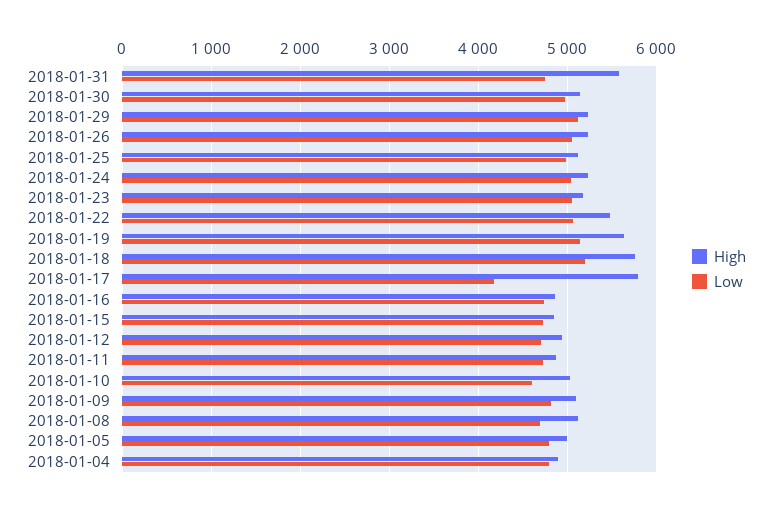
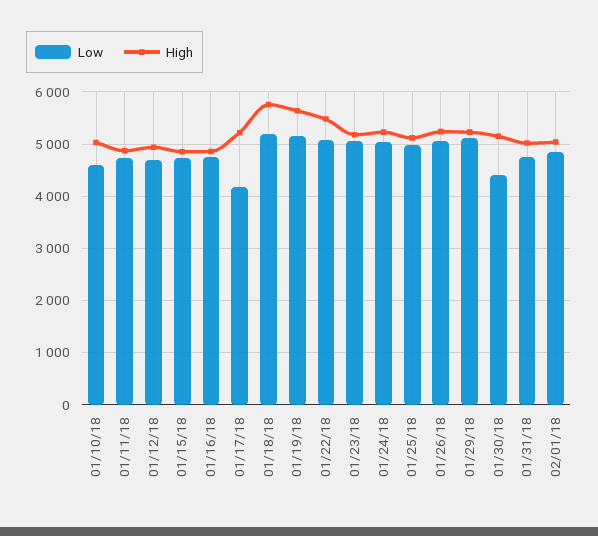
High, 2018-01-31: 5600 -> 5000
Low, 2018-01-30: 5000 -> 4400
High, 2018-01-17: 5800 -> 5200
High, 2018-01-09: 5100 -> none
Low, 2018-01-09: 4800 -> none
High, 2018-01-08: 5100 -> none
Low, 2018-01-08: 4700 -> none
High, 2018-01-05: 5000 -> none
Low, 2018-01-05: 4800 -> none
High, 2018-01-04: 4900 -> none
Low, 2018-01-04: 4800 -> none
Low, 02/01/18: none -> 4800
High, 02/01/18: none -> 5000

